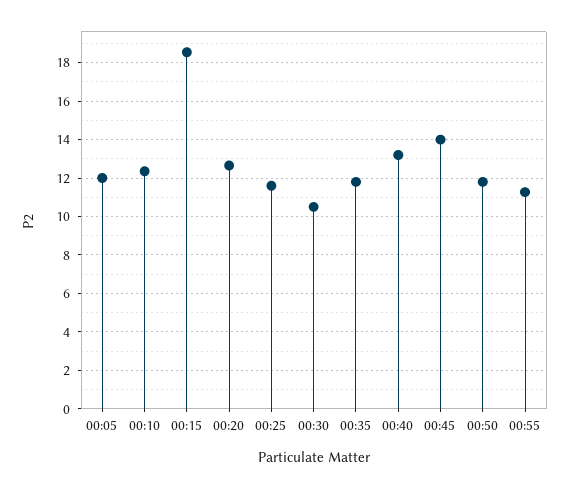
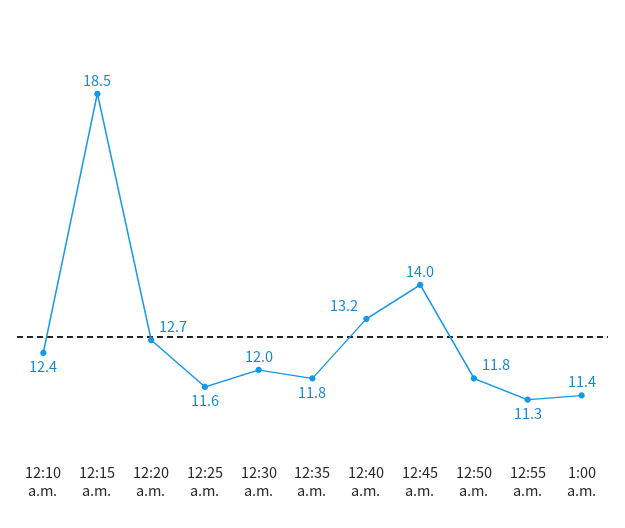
00:05: 12 -> none
00:30: 10.5 -> 12
1:00 a.m.: none -> 11.4

